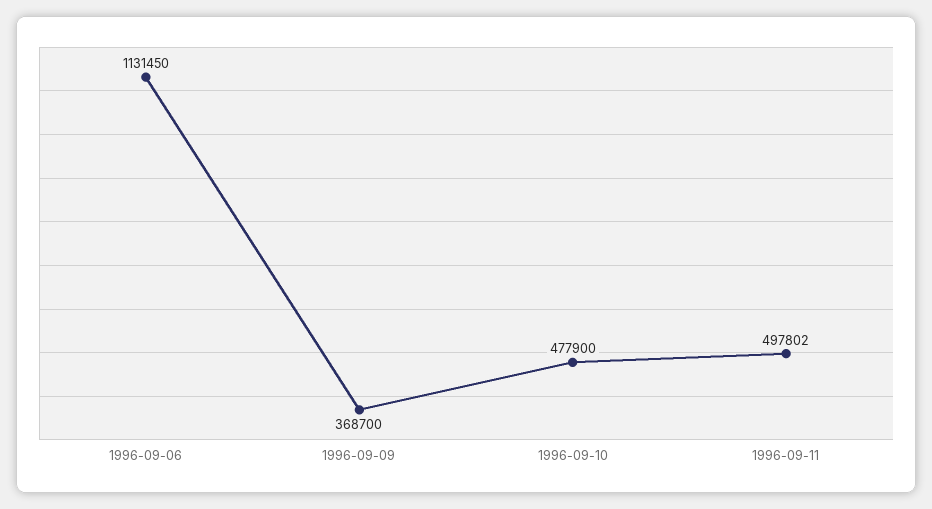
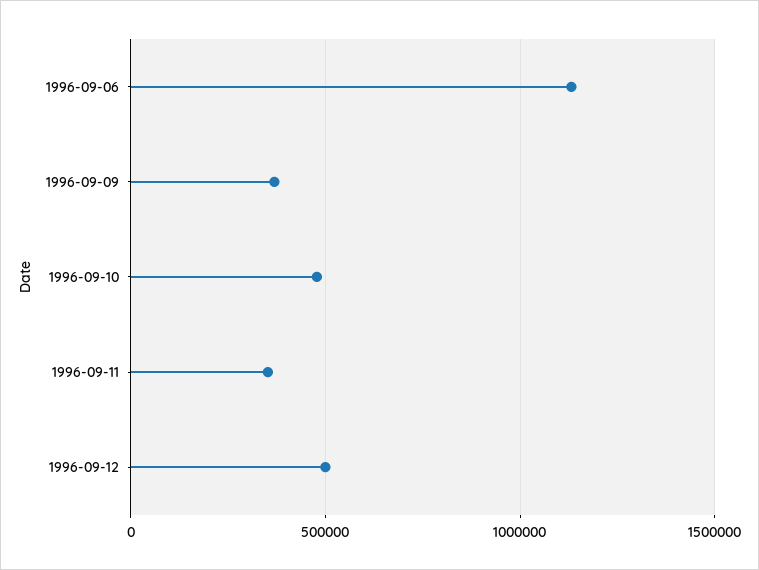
1996-09-11: 497802 -> 350000
1996-09-12: none -> 500000

